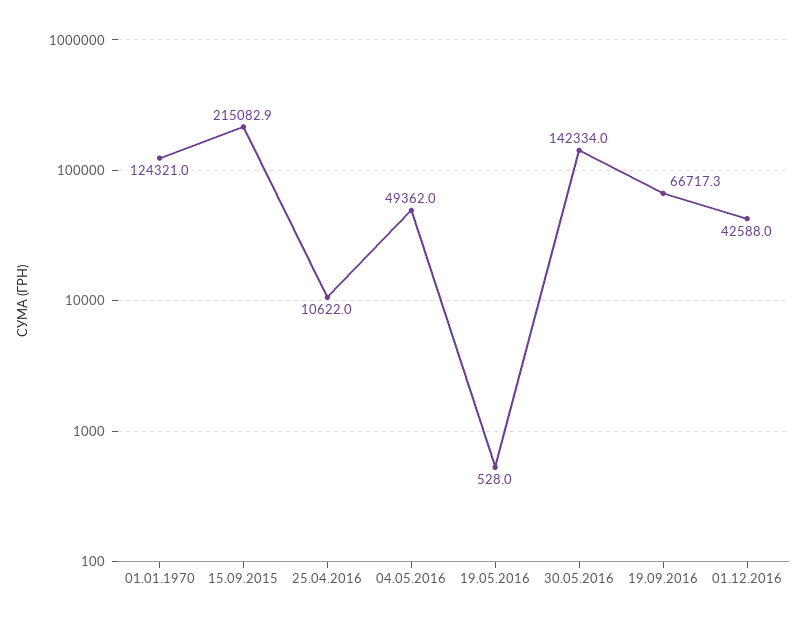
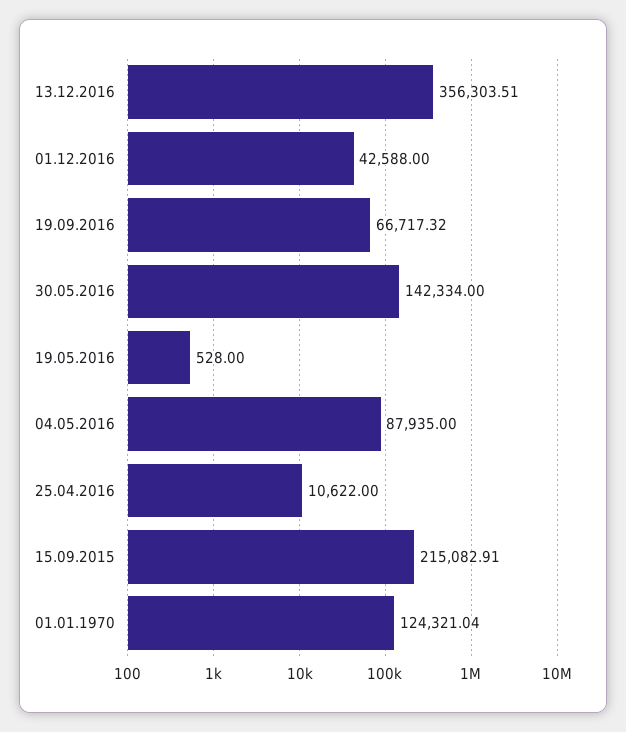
04.05.2016: 49362 -> 87935
13.12.2016: none -> 356303.51

